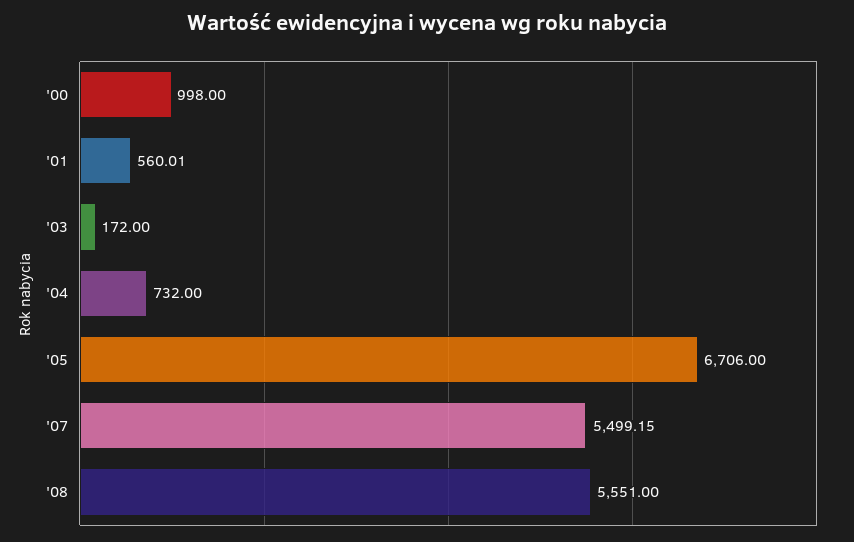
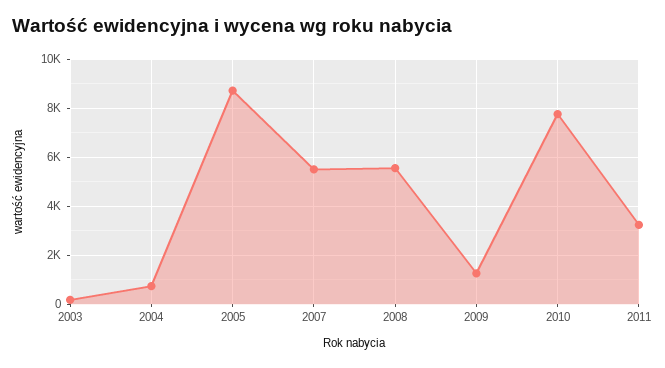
'00: 998 -> none
'01: 560.01 -> none
'05: 6706 -> 8750
2009: none -> 1250
2010: none -> 7750
2011: none -> 3250

